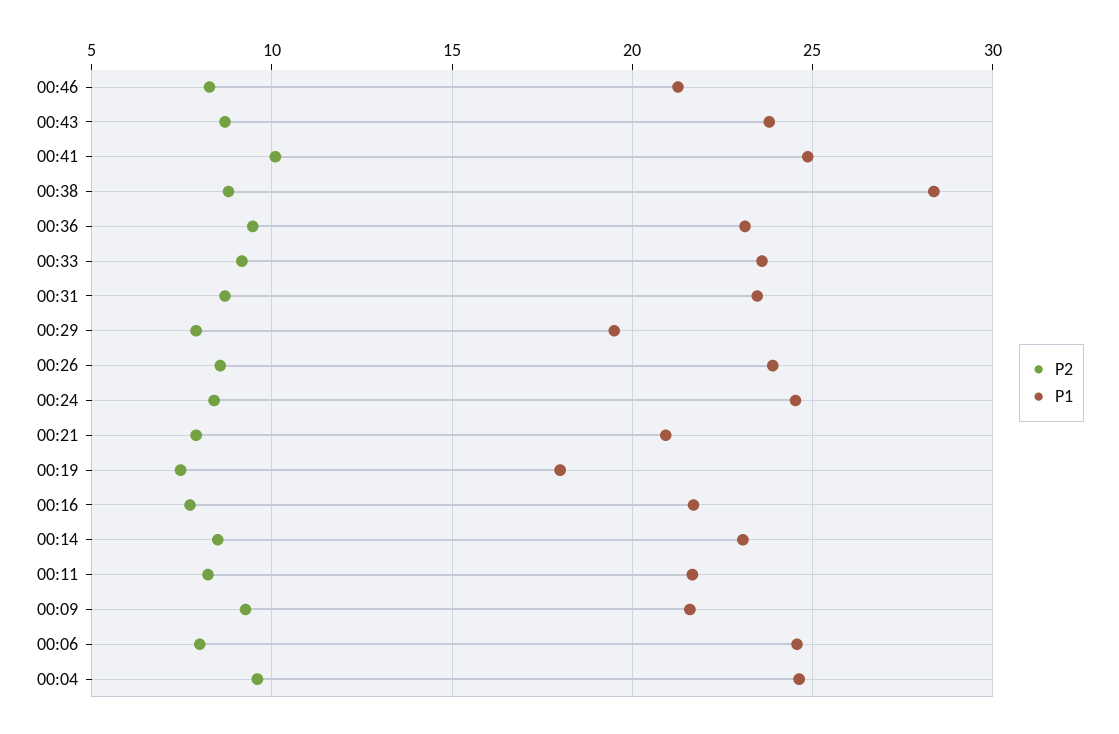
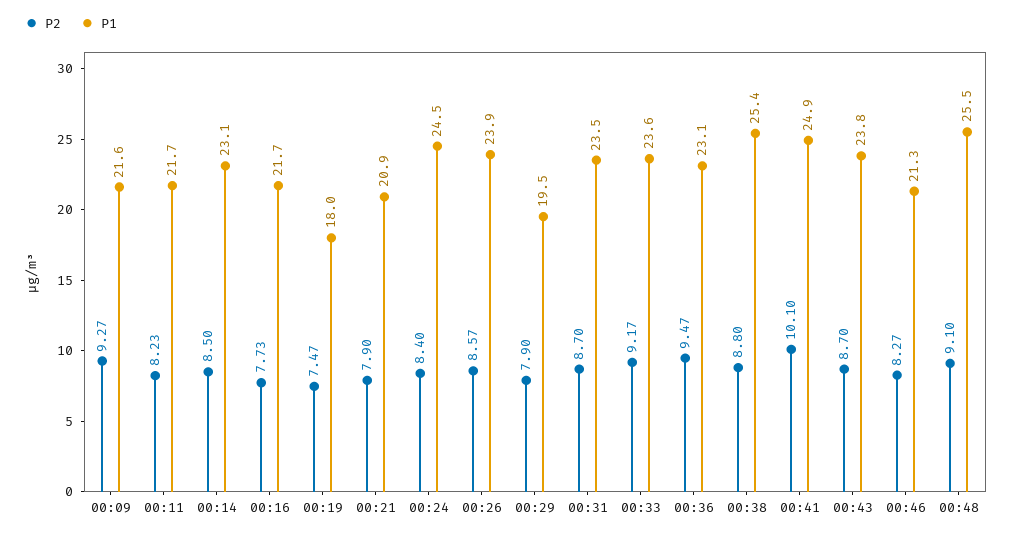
P1, 00:38: 28.5 -> 25.4
P2, 00:06: 8 -> none
P1, 00:06: 24.5 -> none
P2, 00:04: 9.5 -> none
P1, 00:04: 24.5 -> none
P2, 00:48: none -> 9.1
P1, 00:48: none -> 25.5

